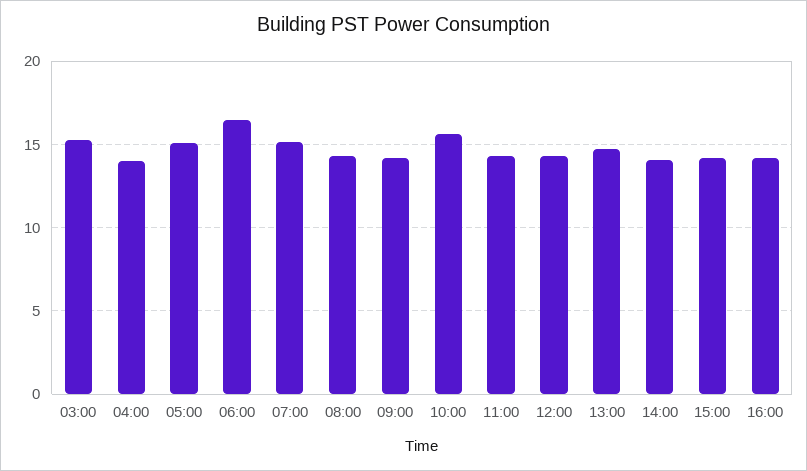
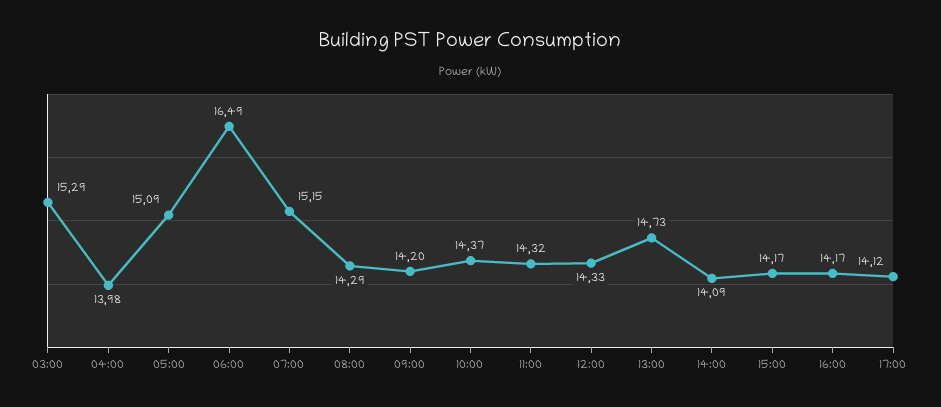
10:00: 15.5 -> 14.37
17:00: none -> 14.12

